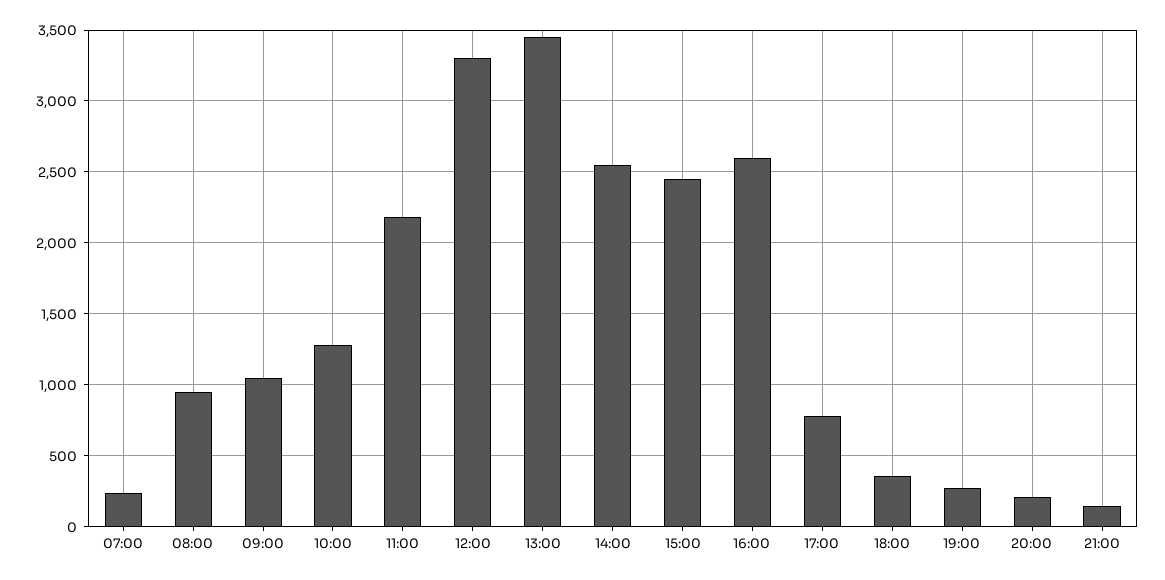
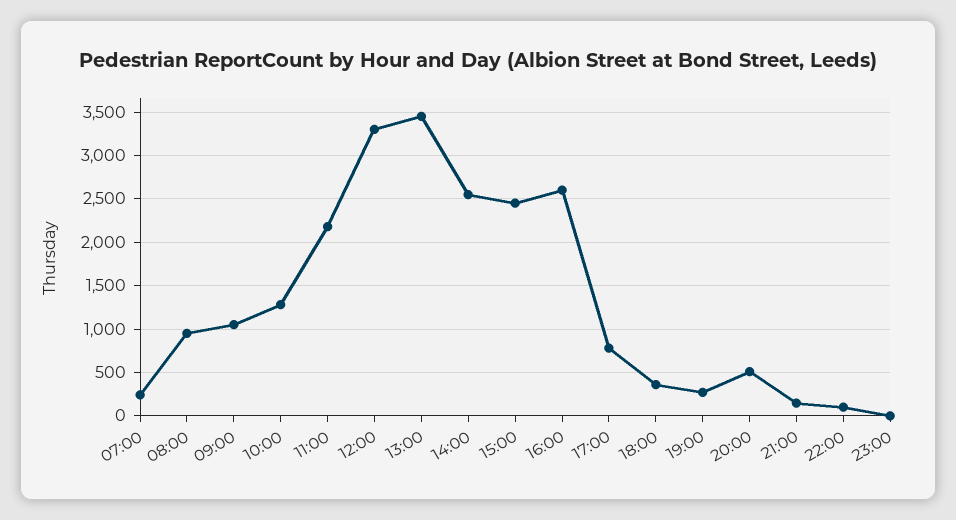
20:00: 200 -> 500
22:00: none -> 100
23:00: none -> 0

